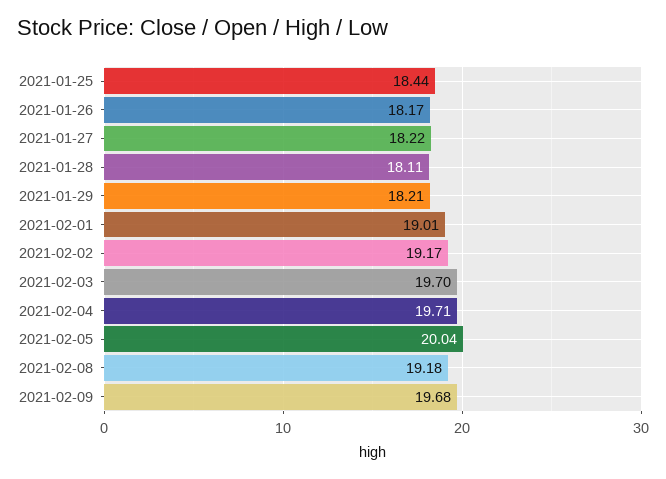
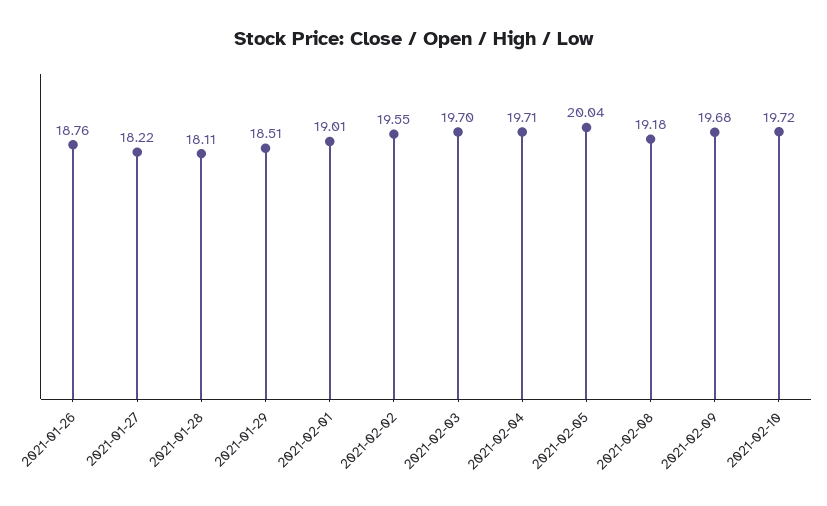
2021-01-25: 18.44 -> none
2021-01-26: 18.17 -> 18.76
2021-01-29: 18.21 -> 18.51
2021-02-02: 19.17 -> 19.55
2021-02-10: none -> 19.72

